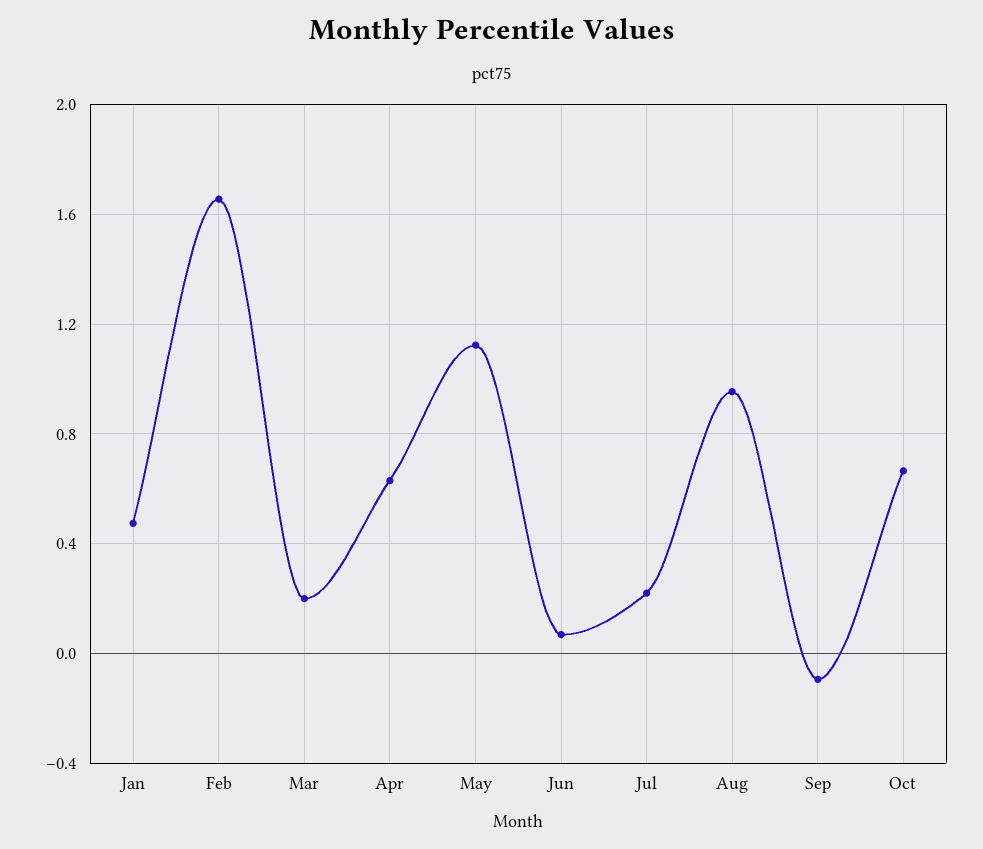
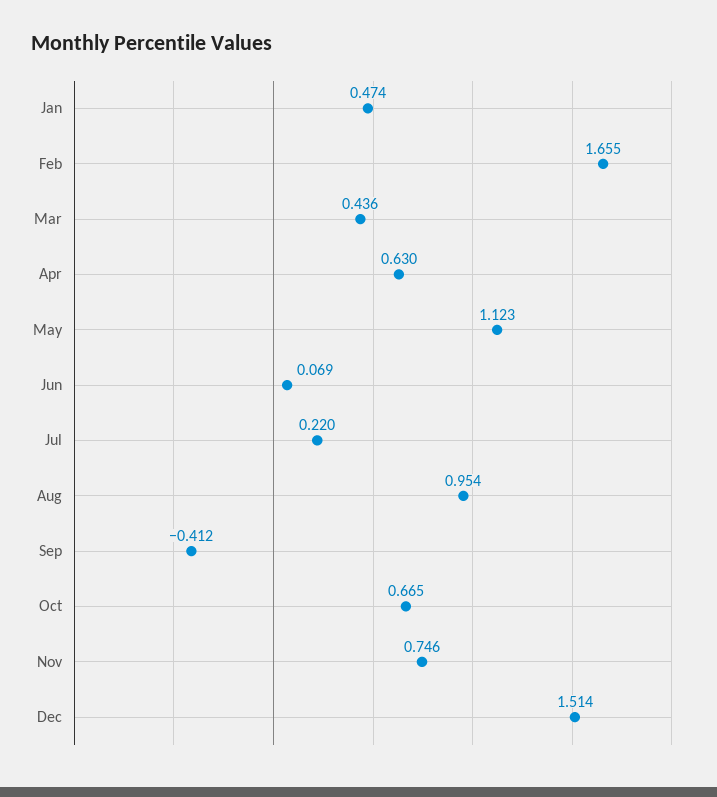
Mar: 0.2 -> 0.436
Sep: -0.1 -> -0.412
Nov: none -> 0.746
Dec: none -> 1.514

